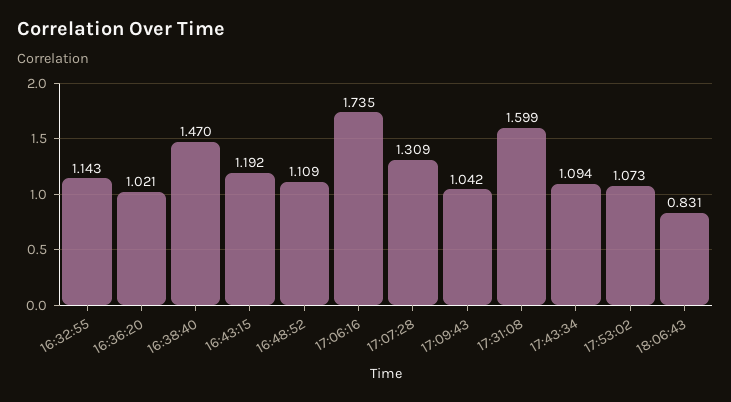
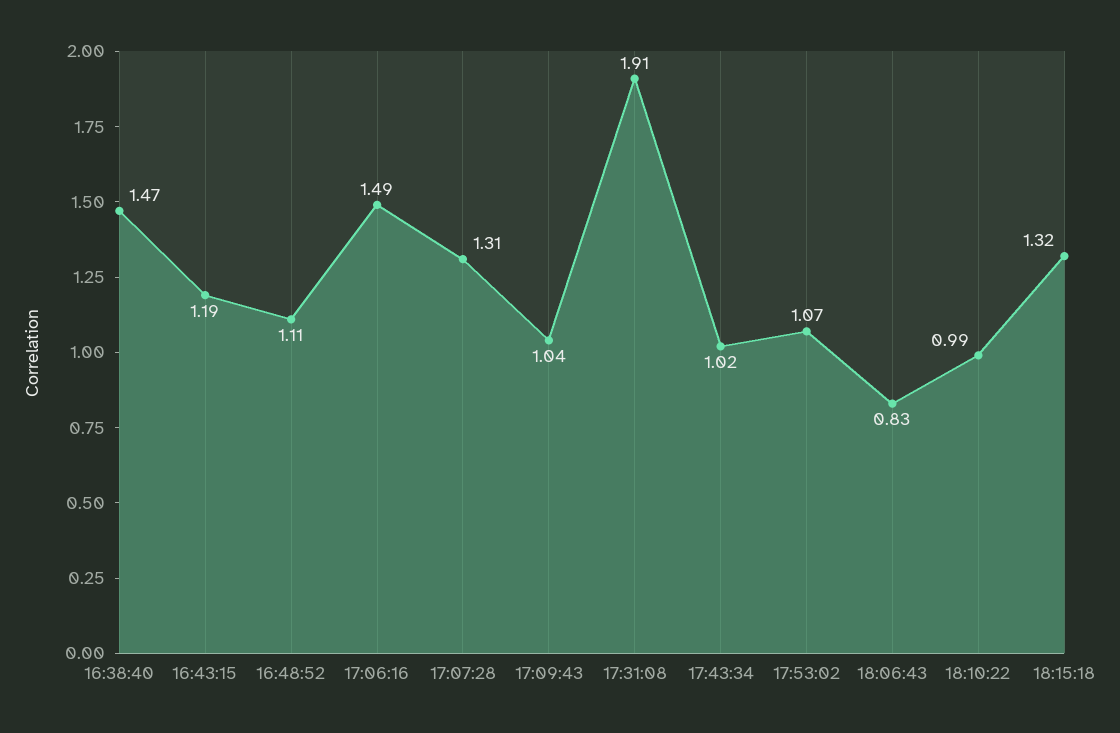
16:32:55: 1.143 -> none
16:36:20: 1.021 -> none
17:06:16: 1.735 -> 1.49
17:31:08: 1.599 -> 1.91
17:43:34: 1.094 -> 1.02
18:10:22: none -> 0.99
18:15:18: none -> 1.32

